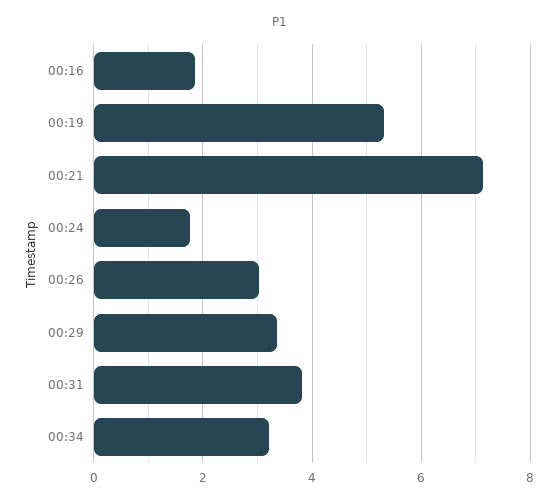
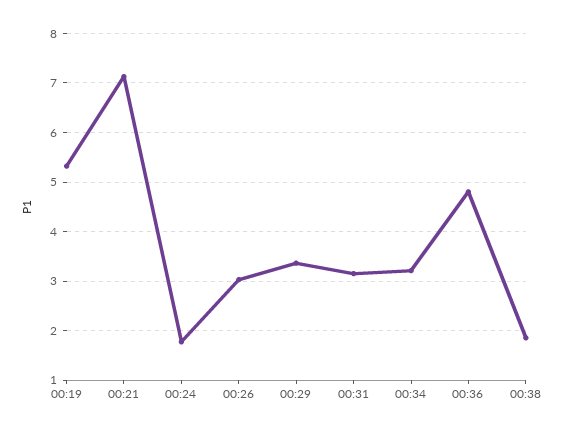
00:16: 1.8 -> none
00:31: 3.8 -> 3.2
00:36: none -> 4.8
00:38: none -> 1.8

